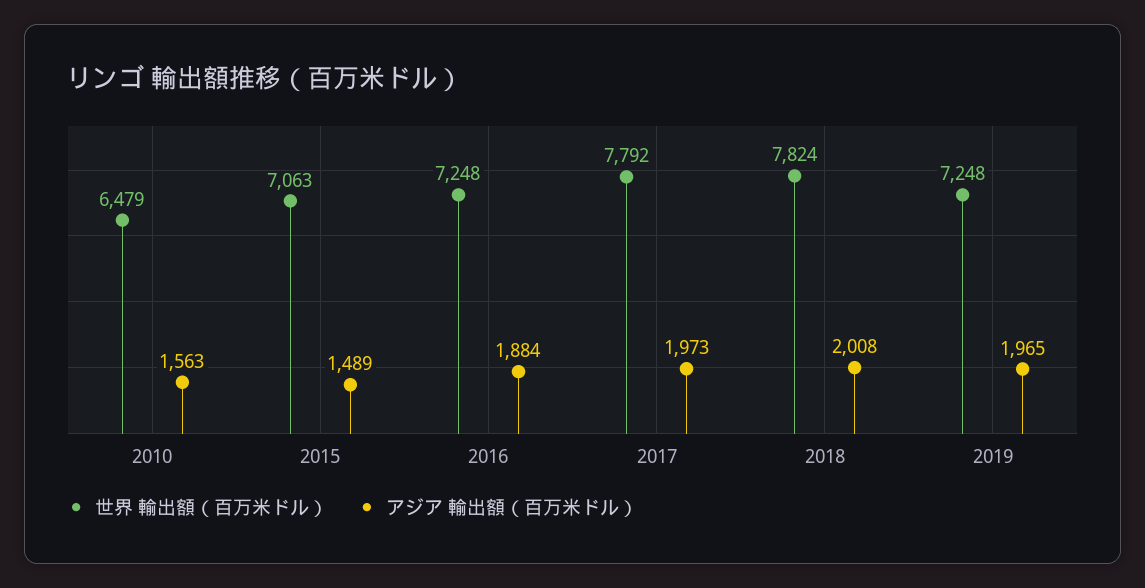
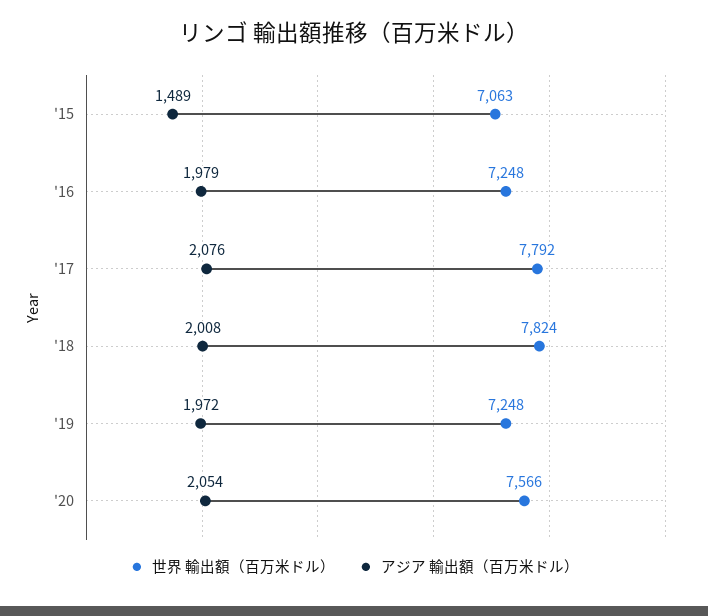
世界 輸出額（百万米ドル）, 2010: 6479 -> none
アジア 輸出額（百万米ドル）, 2010: 1563 -> none
アジア 輸出額（百万米ドル）, 2016: 1884 -> 1979
アジア 輸出額（百万米ドル）, 2017: 1973 -> 2076
アジア 輸出額（百万米ドル）, 2019: 1965 -> 1972
世界 輸出額（百万米ドル）, '20: none -> 7566
アジア 輸出額（百万米ドル）, '20: none -> 2054

